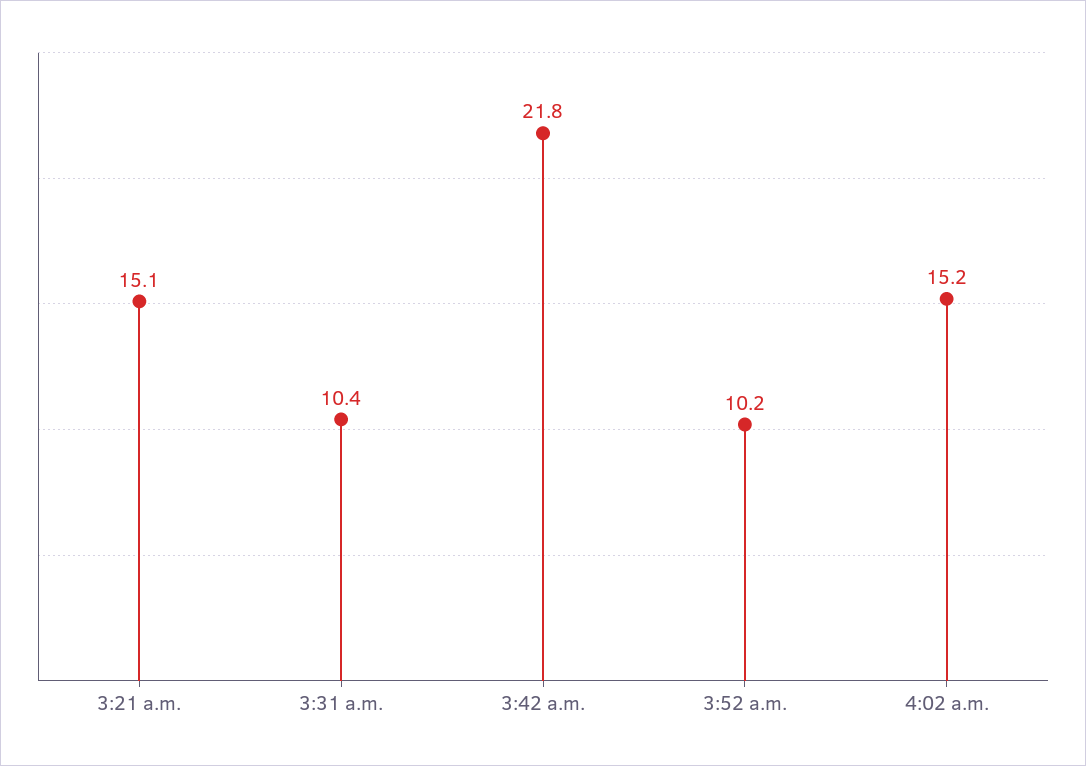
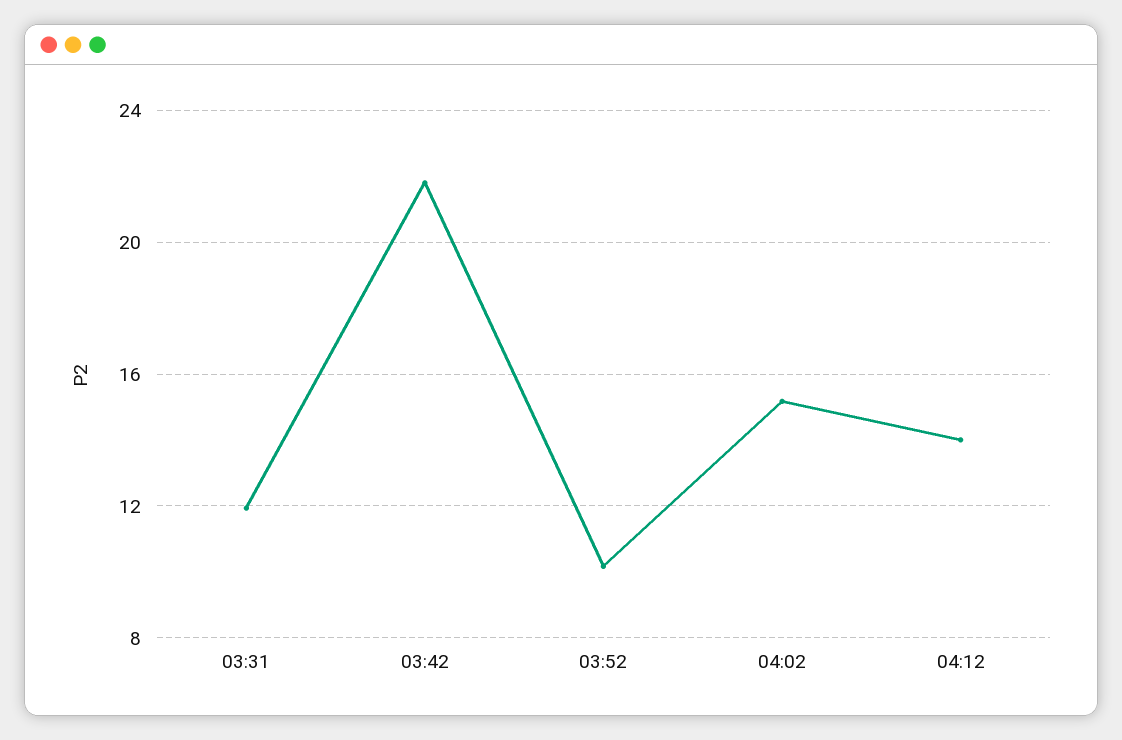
3:21 a.m.: 15.1 -> none
3:31 a.m.: 10.4 -> 12
04:12: none -> 14

